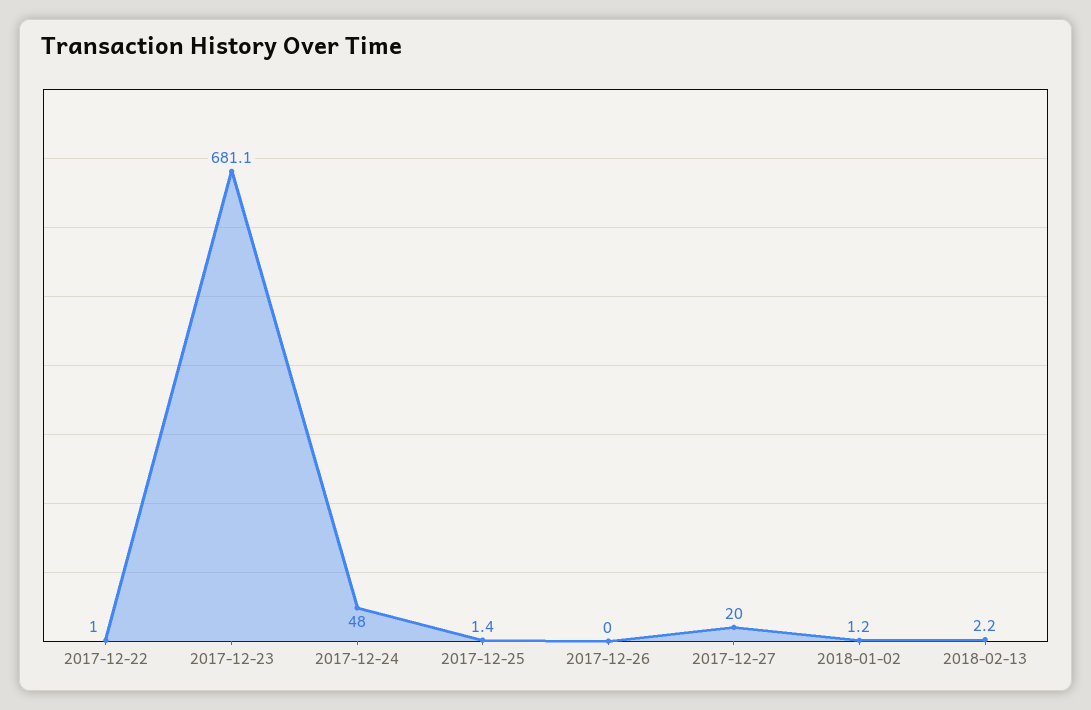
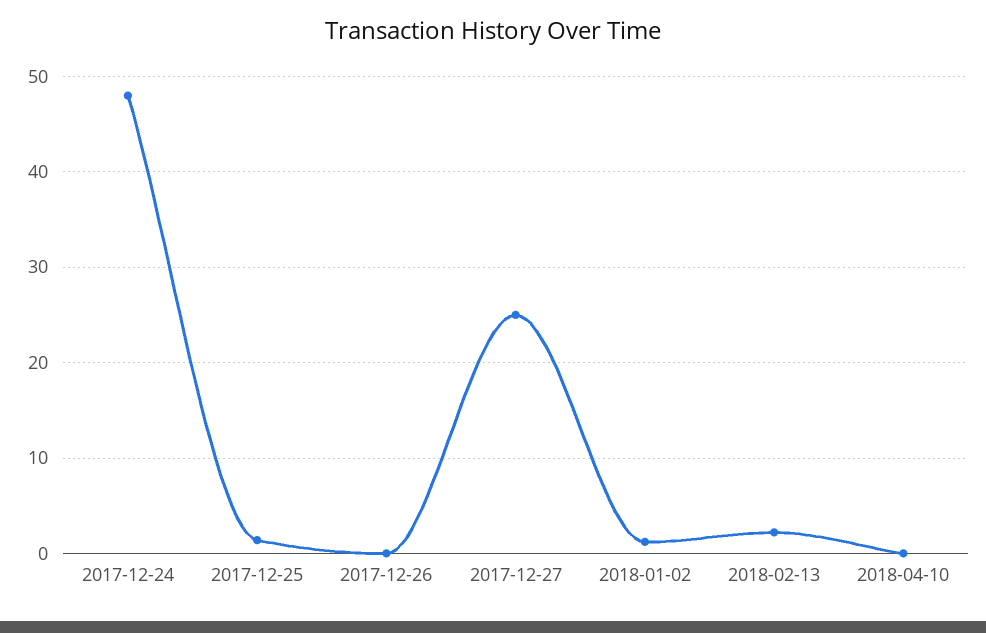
2017-12-22: 1 -> none
2017-12-23: 681.1 -> none
2017-12-27: 20 -> 25
2018-04-10: none -> 0

